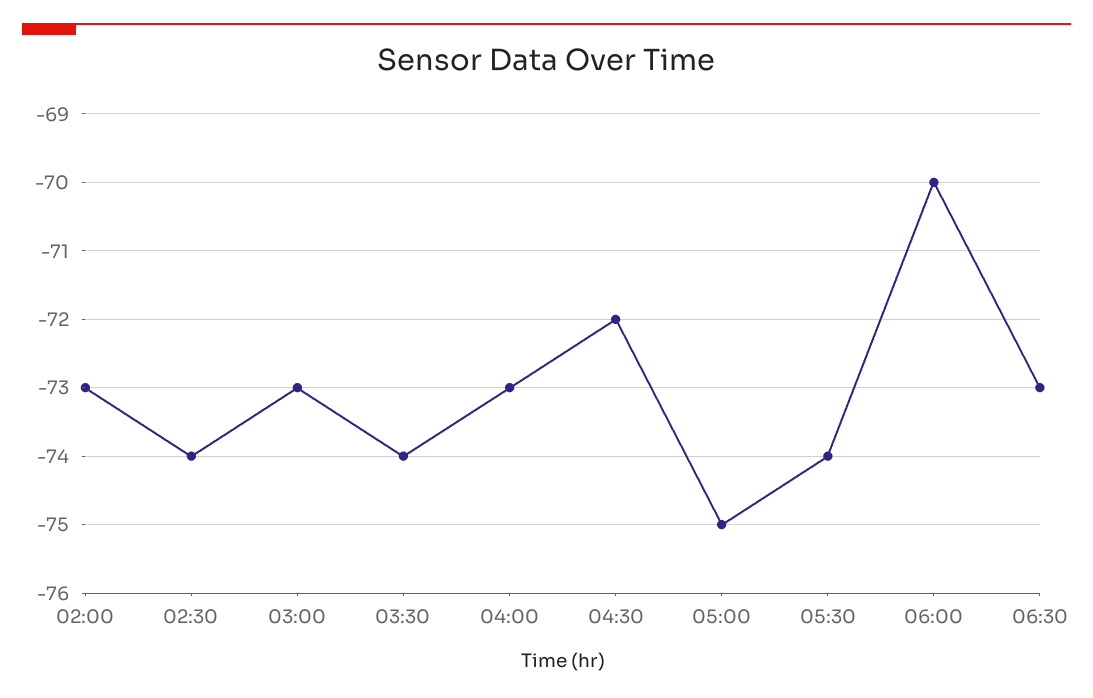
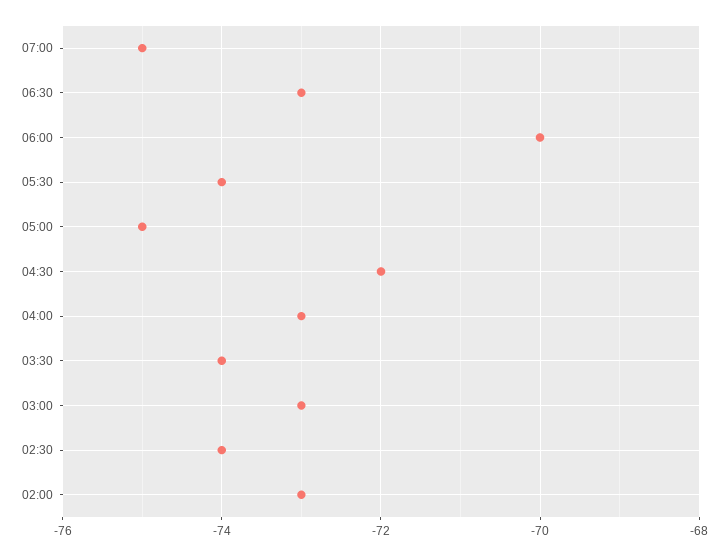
07:00: none -> -75

